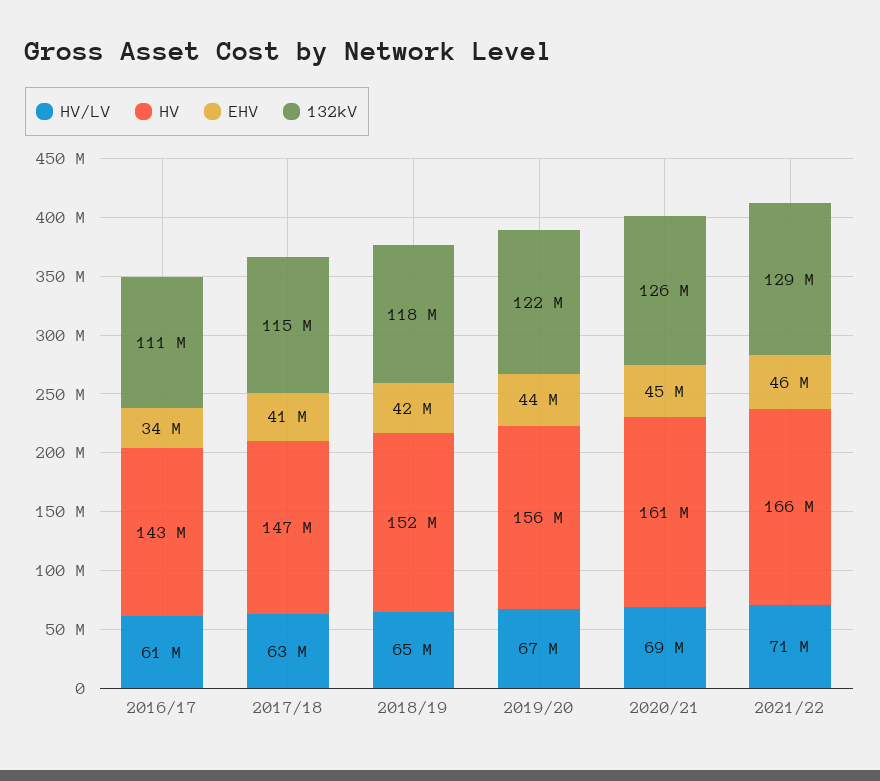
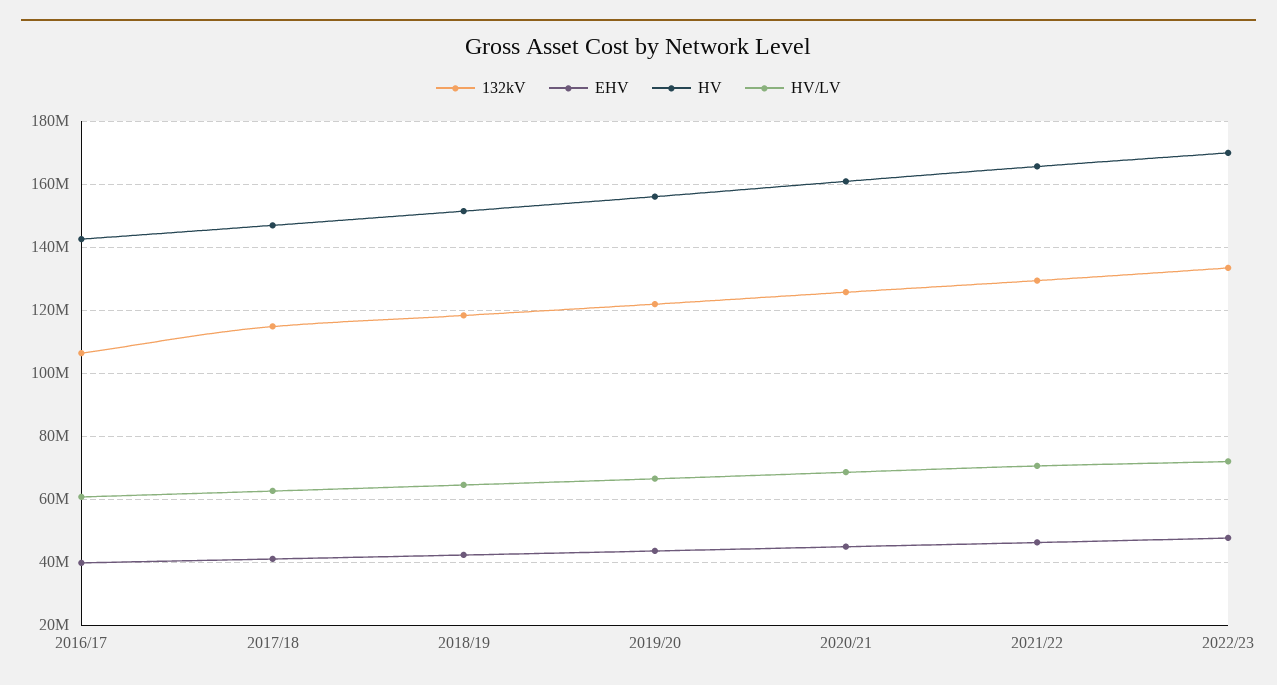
EHV, 2016/17: 34000000 -> 40000000
132kV, 2016/17: 111000000 -> 106000000
132kV, 2022/23: none -> 134000000
EHV, 2022/23: none -> 48000000
HV, 2022/23: none -> 170000000
HV/LV, 2022/23: none -> 72000000

